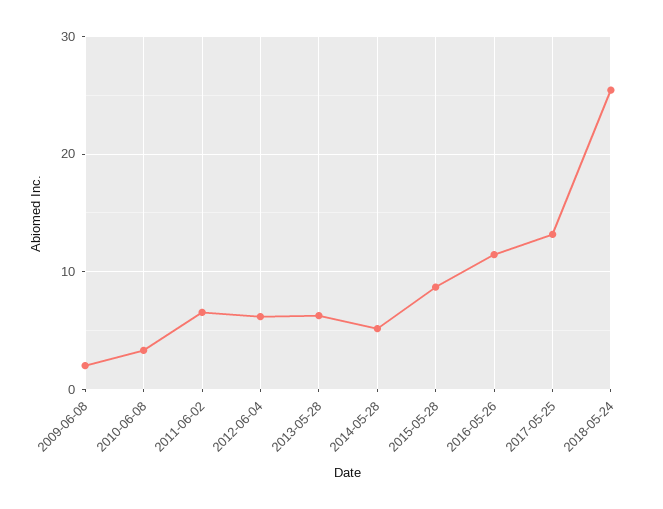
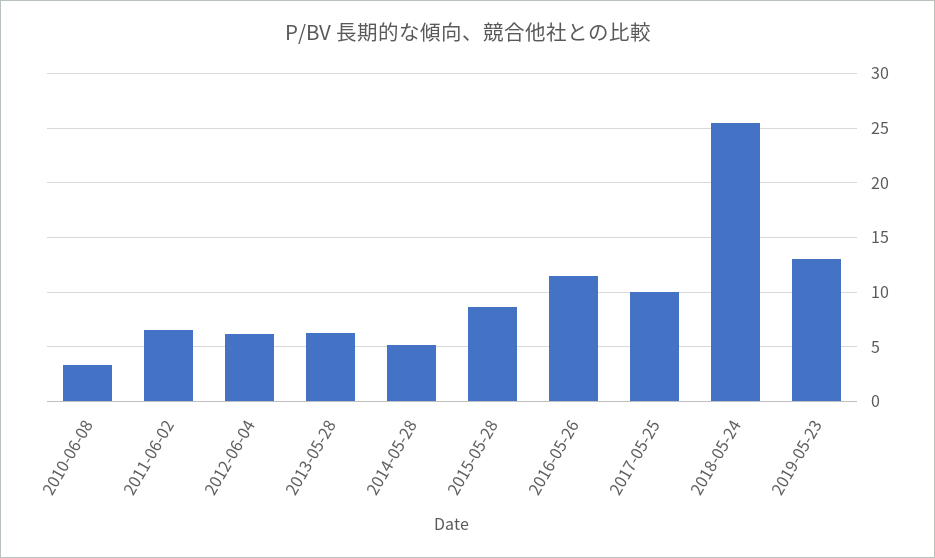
2009-06-08: 2 -> none
2017-05-25: 13 -> 10
2019-05-23: none -> 13

